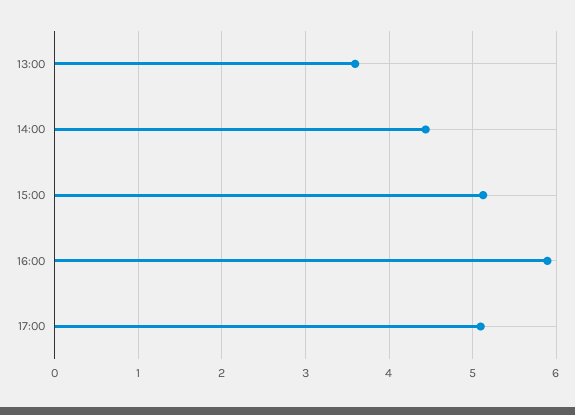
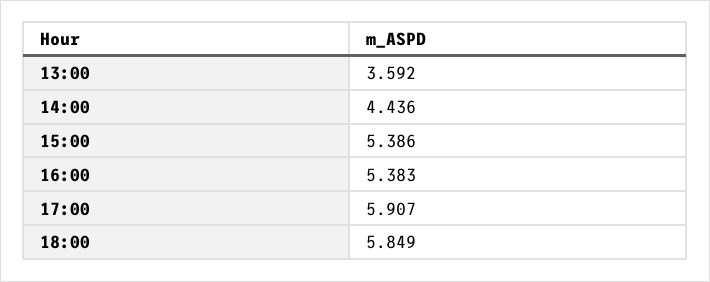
15:00: 5.1 -> 5.386
16:00: 5.9 -> 5.383
17:00: 5.1 -> 5.907
18:00: none -> 5.849

